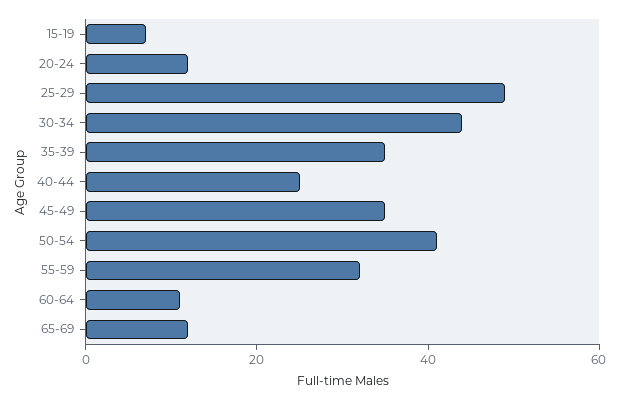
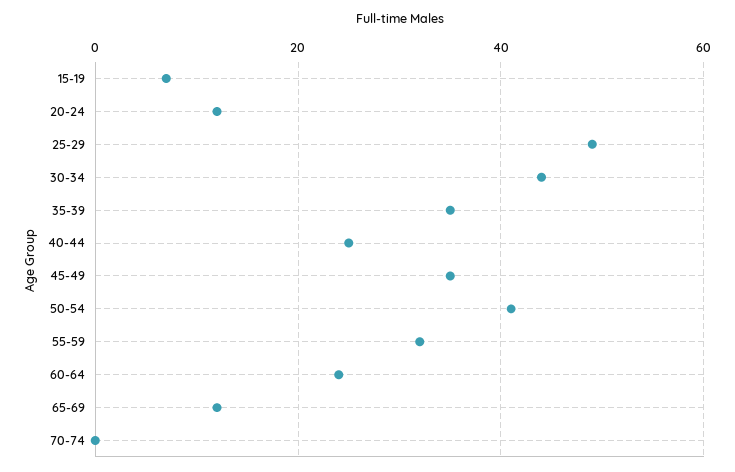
60-64: 10 -> 25
70-74: none -> 0

